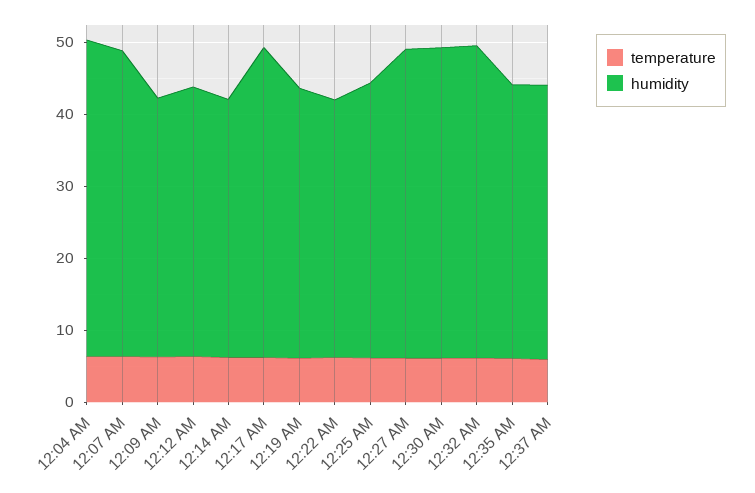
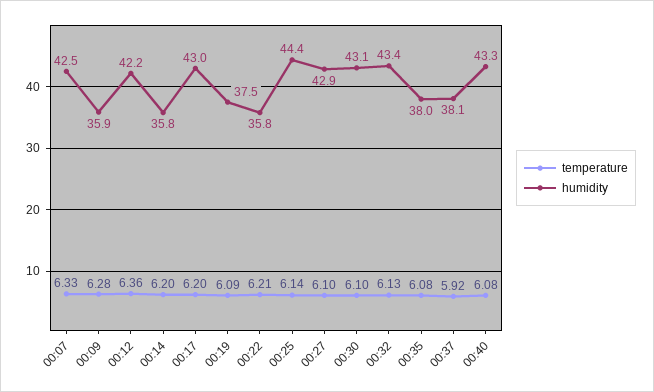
temperature, 12:04 AM: 6 -> none
humidity, 12:04 AM: 44 -> none
humidity, 12:12 AM: 38 -> 42.2
humidity, 12:25 AM: 38 -> 44.4
temperature, 00:40: none -> 6.08
humidity, 00:40: none -> 43.3

